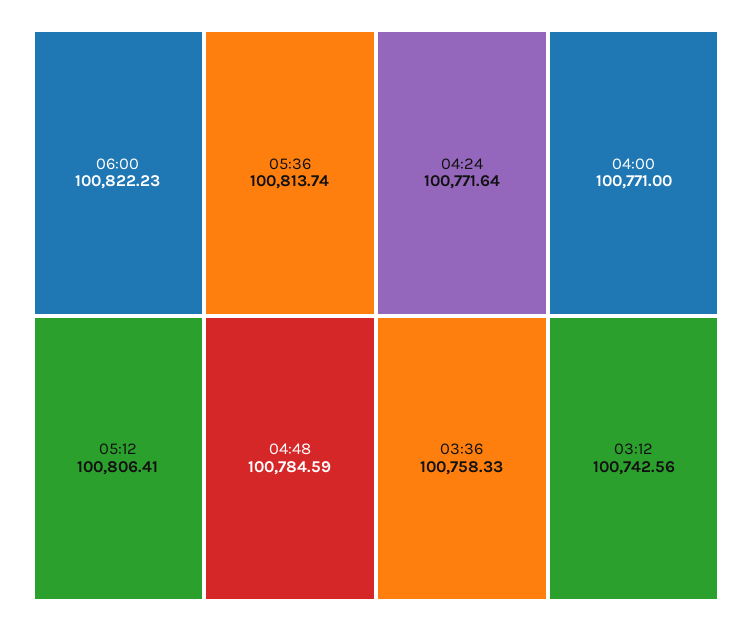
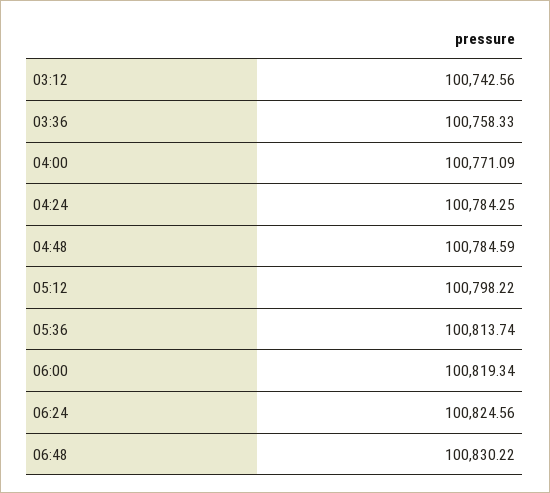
06:00: 100822.23 -> 100819.34
05:12: 100806.41 -> 100798.22
04:24: 100771.64 -> 100784.25
04:00: 100771 -> 100771.09
06:24: none -> 100824.56
06:48: none -> 100830.22

